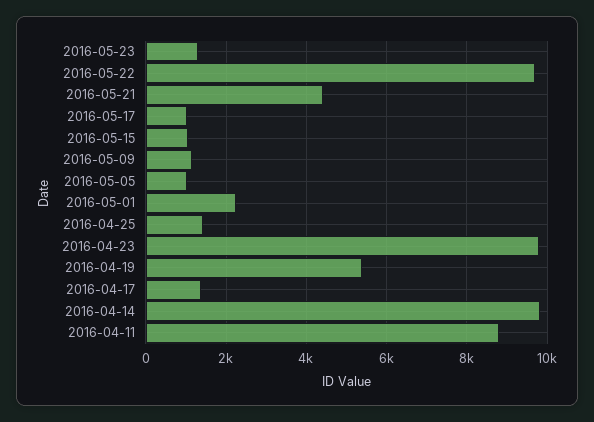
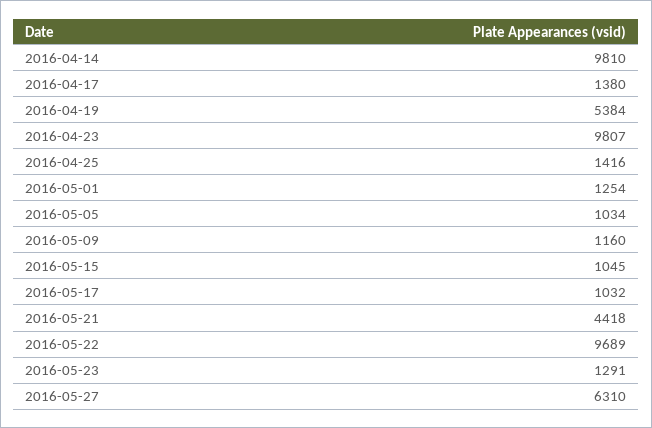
2016-05-01: 2200 -> 1254
2016-04-11: 8800 -> none
2016-05-27: none -> 6310

